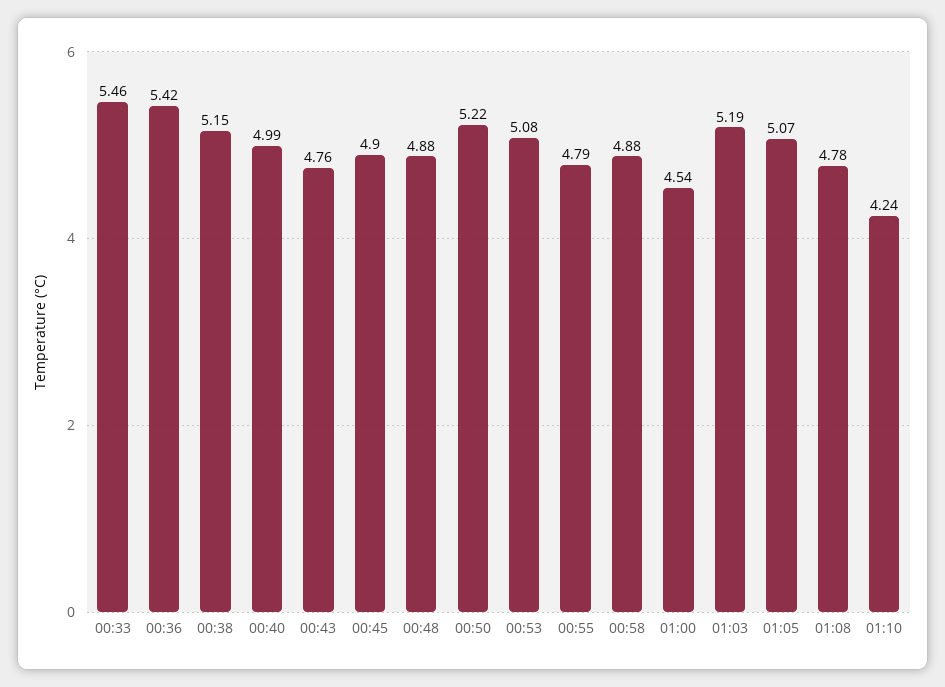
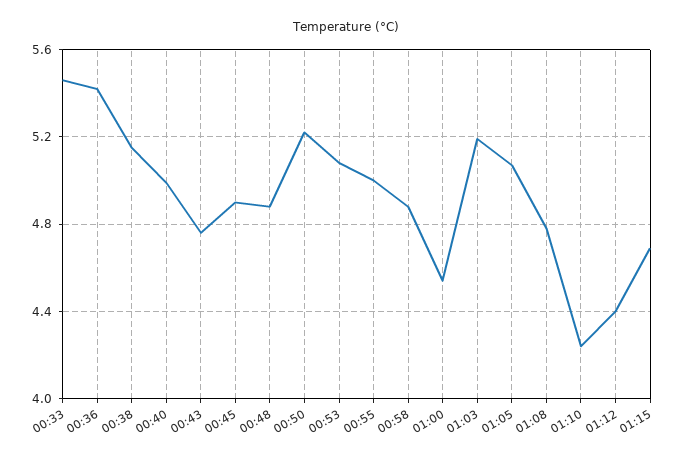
00:55: 4.79 -> 5
01:12: none -> 4.4
01:15: none -> 4.7

